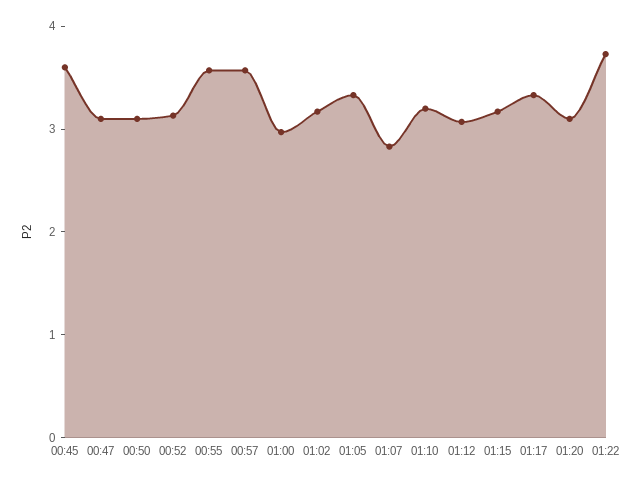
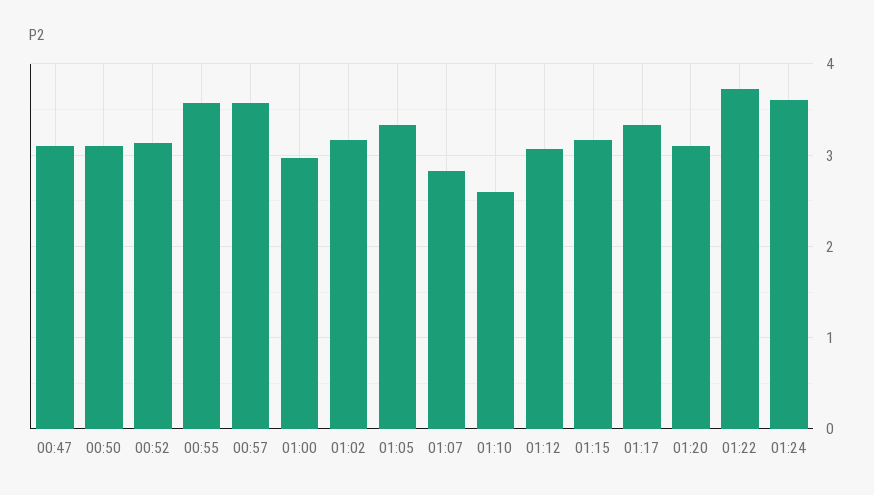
00:45: 3.6 -> none
01:10: 3.2 -> 2.6
01:24: none -> 3.6

